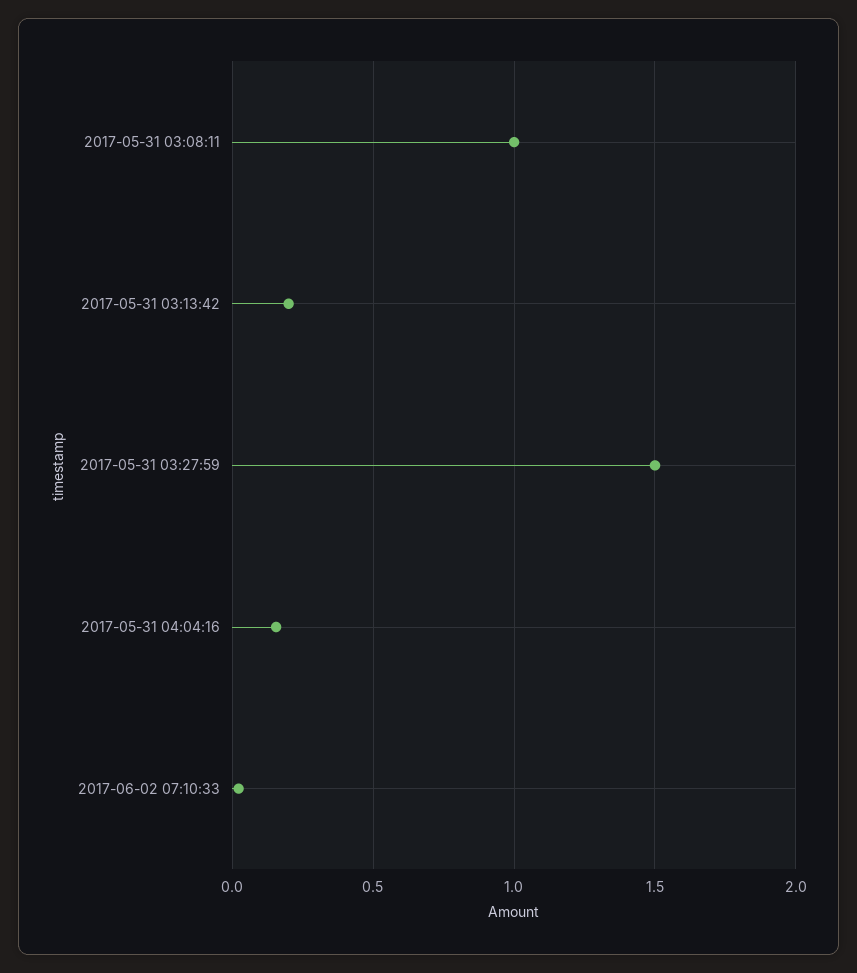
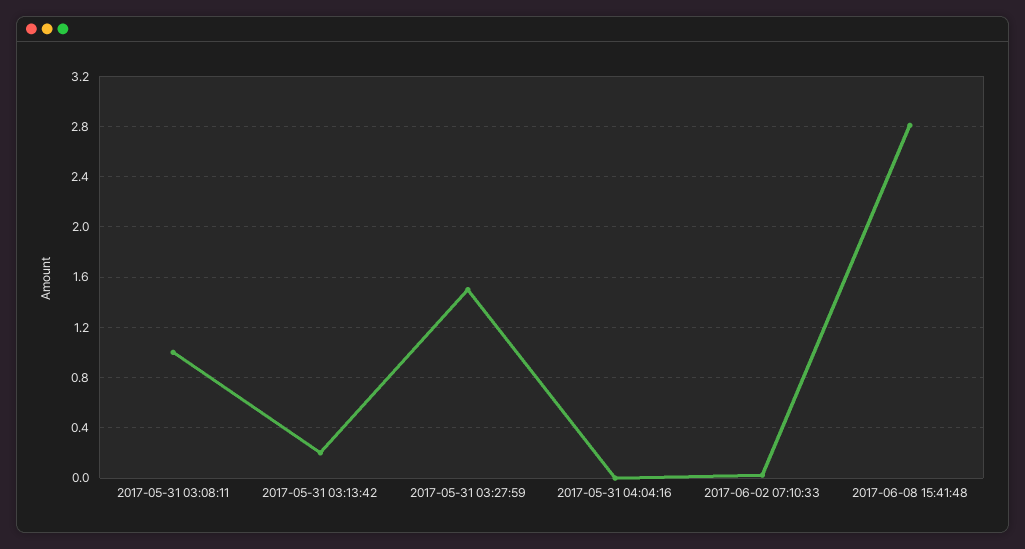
2017-05-31 04:04:16: 0.15 -> 0
2017-06-08 15:41:48: none -> 2.8

